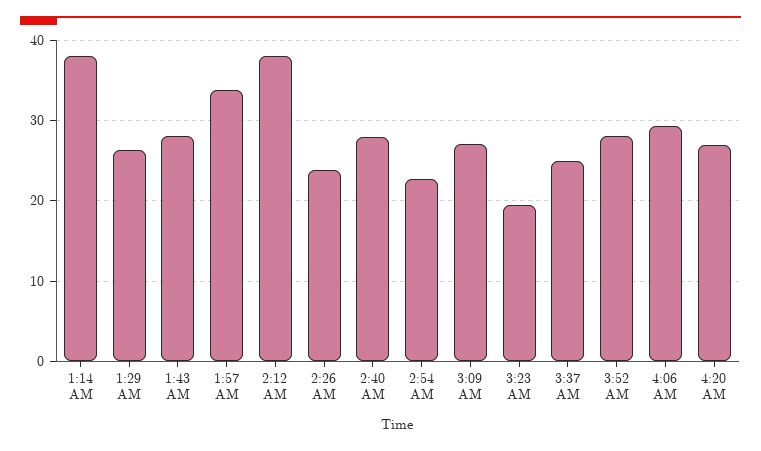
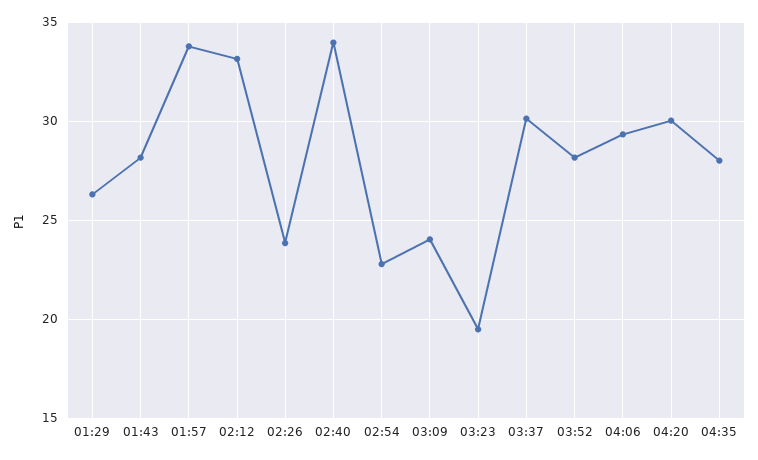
1:14 AM: 38 -> none
2:12 AM: 38 -> 33
2:40 AM: 28 -> 34
3:09 AM: 27 -> 24
3:37 AM: 25 -> 30
4:20 AM: 27 -> 30
04:35: none -> 28

